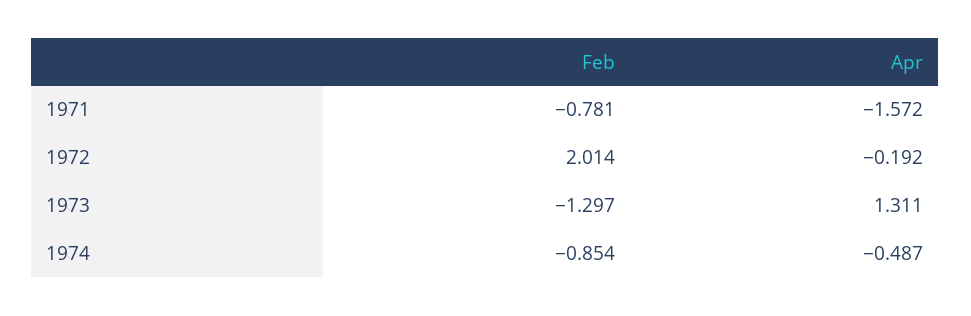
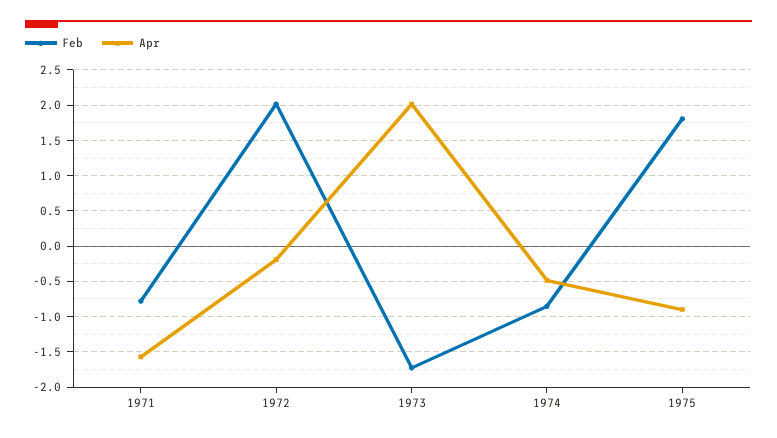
Feb, 1973: -1.297 -> -1.7
Apr, 1973: 1.311 -> 2
Feb, 1975: none -> 1.8
Apr, 1975: none -> -0.9

